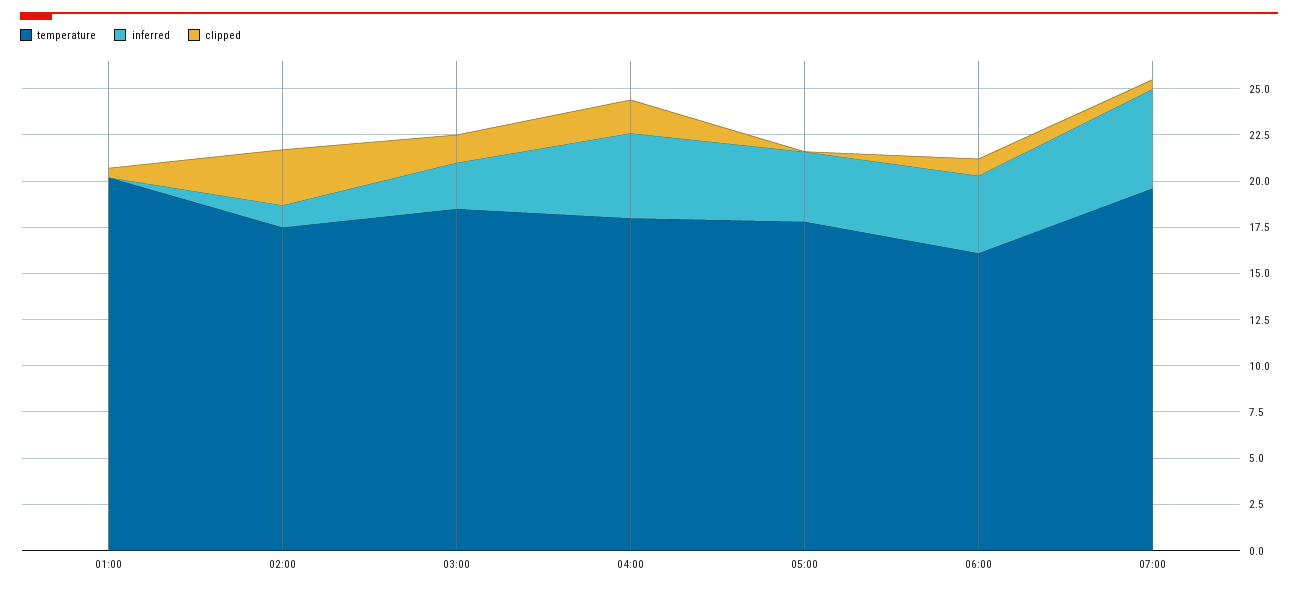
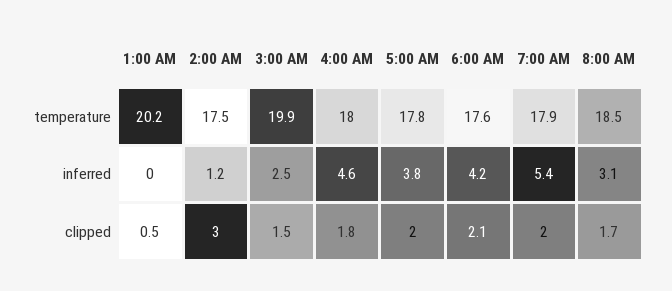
temperature, 03:00: 18.5 -> 19.9
clipped, 05:00: 0 -> 2
temperature, 06:00: 16 -> 17.6
clipped, 06:00: 1 -> 2.1
temperature, 07:00: 19.5 -> 17.9
clipped, 07:00: 0.5 -> 2
temperature, 8:00 AM: none -> 18.5
inferred, 8:00 AM: none -> 3.1
clipped, 8:00 AM: none -> 1.7

